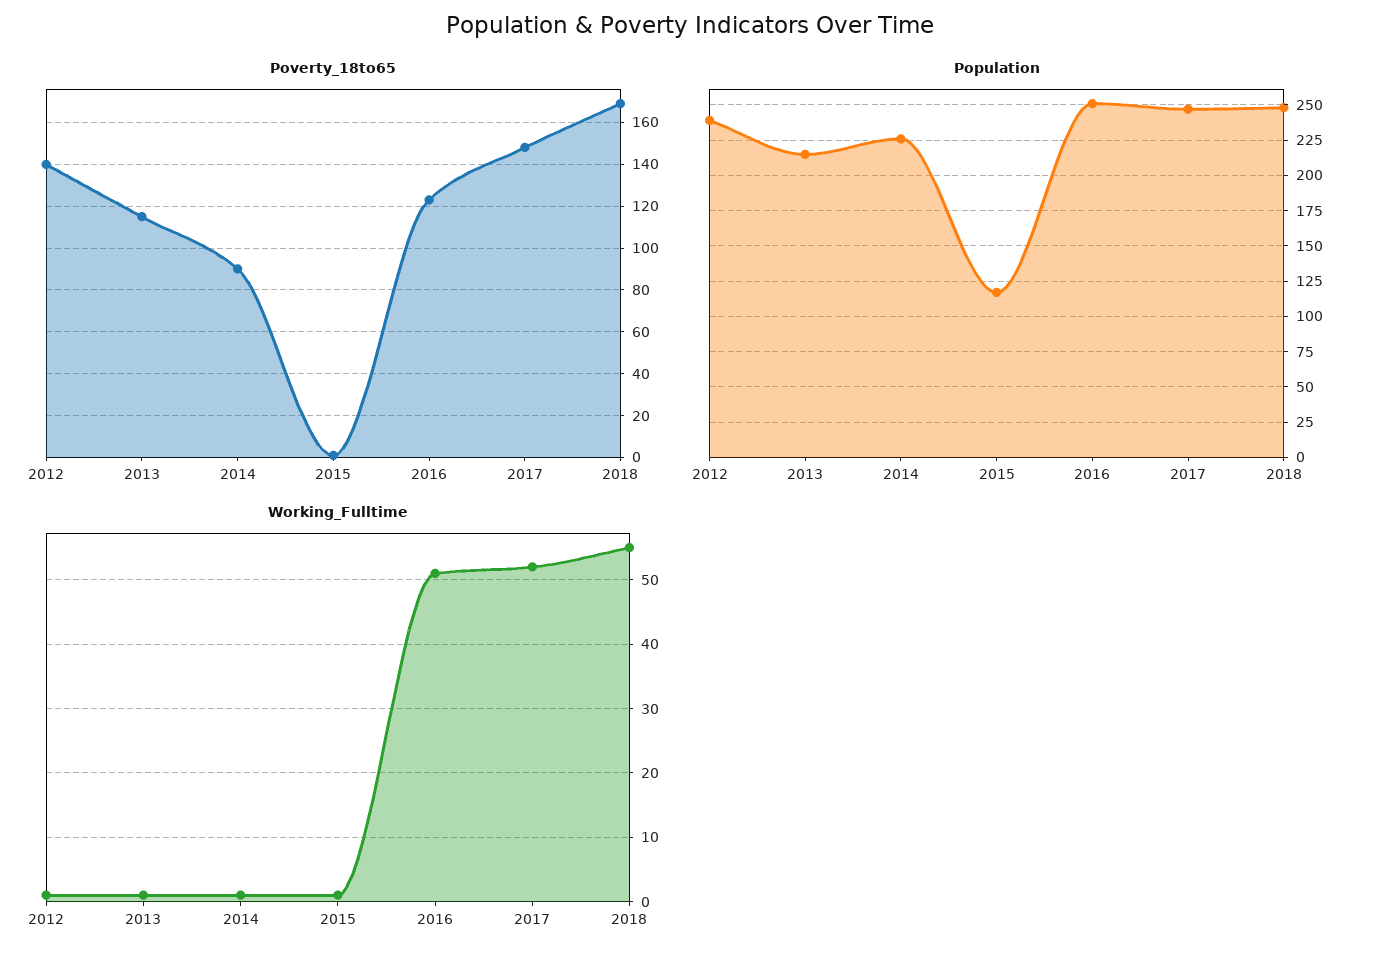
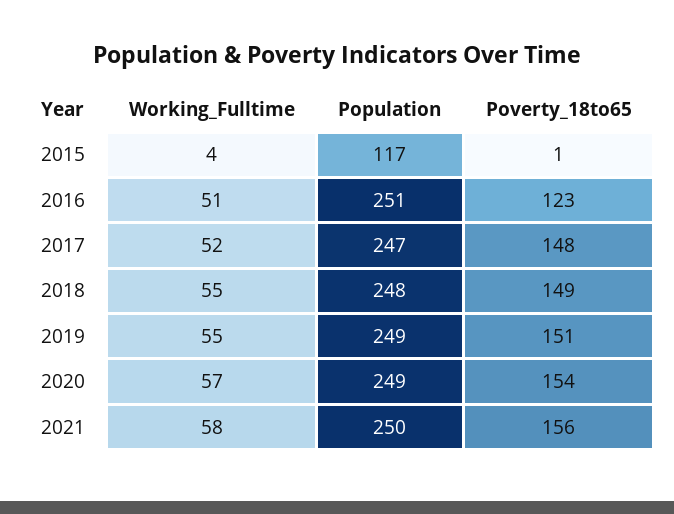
Poverty_18to65, 2012: 140 -> none
Poverty_18to65, 2013: 115 -> none
Poverty_18to65, 2014: 90 -> none
Poverty_18to65, 2018: 170 -> 149
Population, 2012: 240 -> none
Population, 2013: 215 -> none
Population, 2014: 225 -> none
Working_Fulltime, 2012: 1 -> none
Working_Fulltime, 2013: 1 -> none
Working_Fulltime, 2014: 1 -> none
Working_Fulltime, 2015: 1 -> 4
Working_Fulltime, 2019: none -> 55
Population, 2019: none -> 249
Poverty_18to65, 2019: none -> 151
Working_Fulltime, 2020: none -> 57
Population, 2020: none -> 249
Poverty_18to65, 2020: none -> 154
Working_Fulltime, 2021: none -> 58
Population, 2021: none -> 250
Poverty_18to65, 2021: none -> 156

